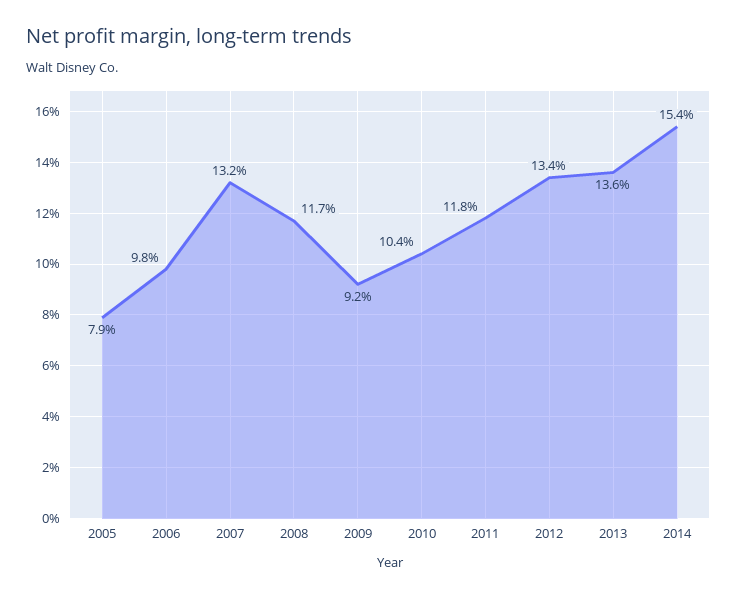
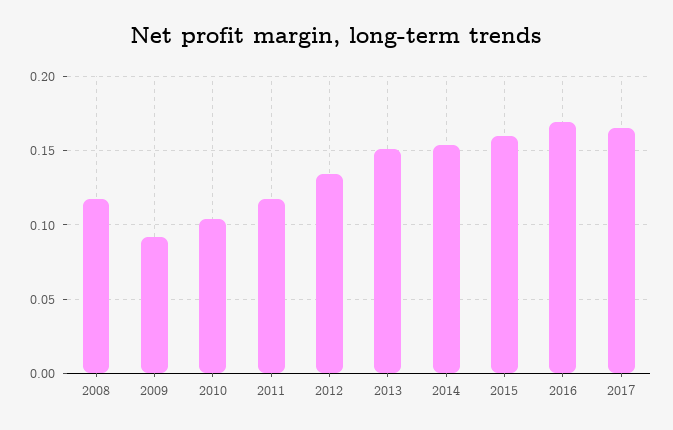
2005: 0.079 -> none
2006: 0.098 -> none
2007: 0.132 -> none
2013: 0.136 -> 0.15
2015: none -> 0.16
2016: none -> 0.17
2017: none -> 0.165

